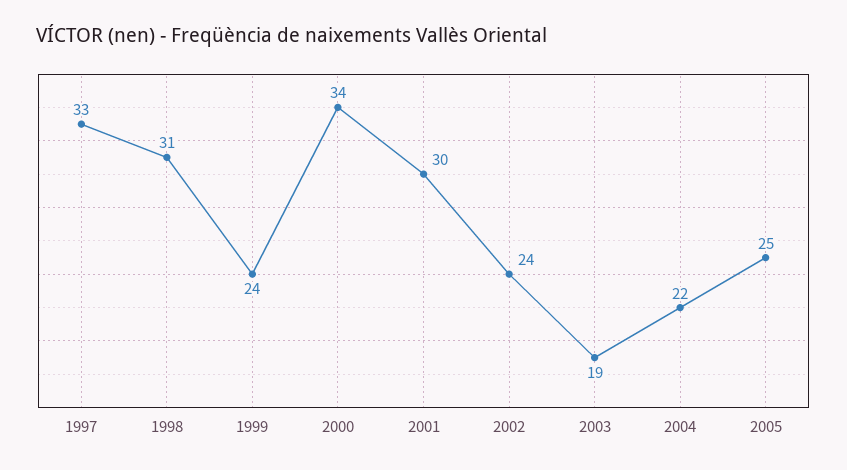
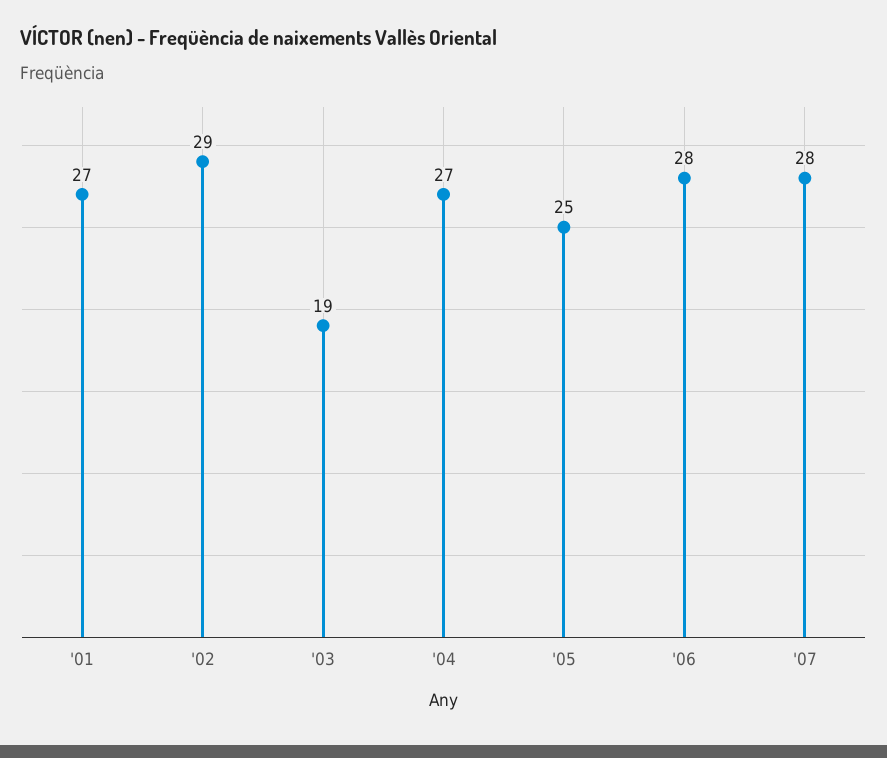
1997: 33 -> none
1998: 31 -> none
1999: 24 -> none
2000: 34 -> none
2001: 30 -> 27
2002: 24 -> 29
2004: 22 -> 27
'06: none -> 28
'07: none -> 28

